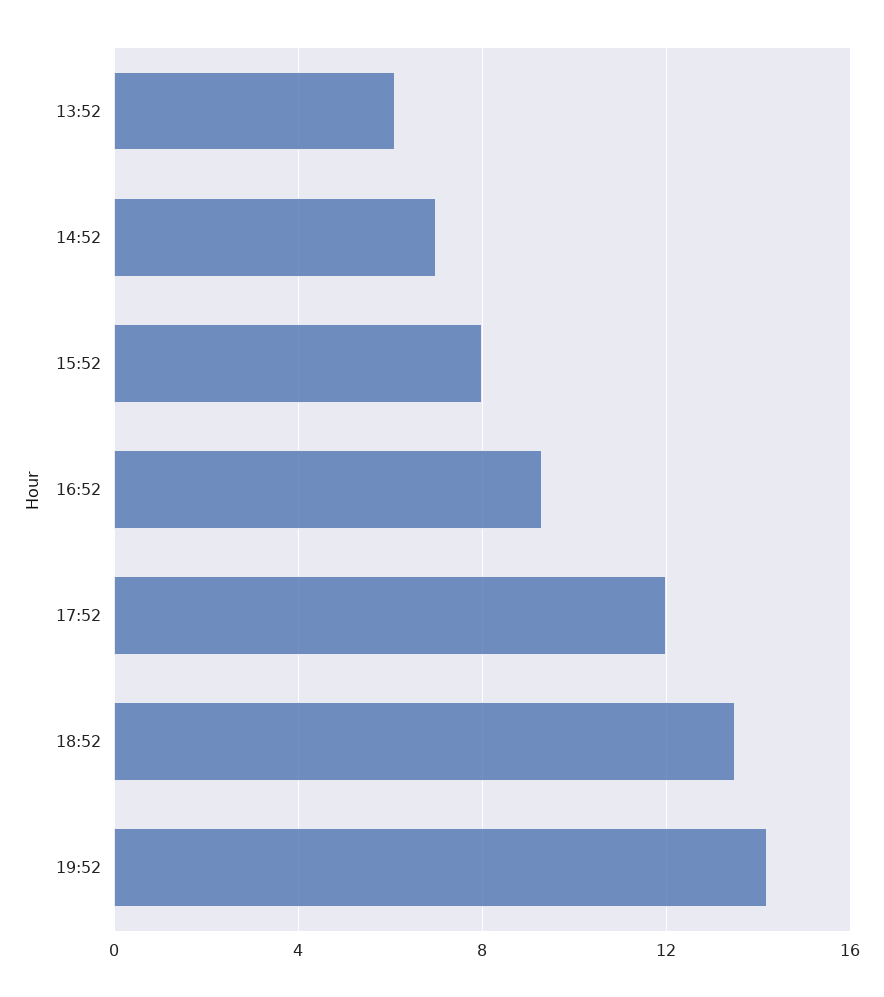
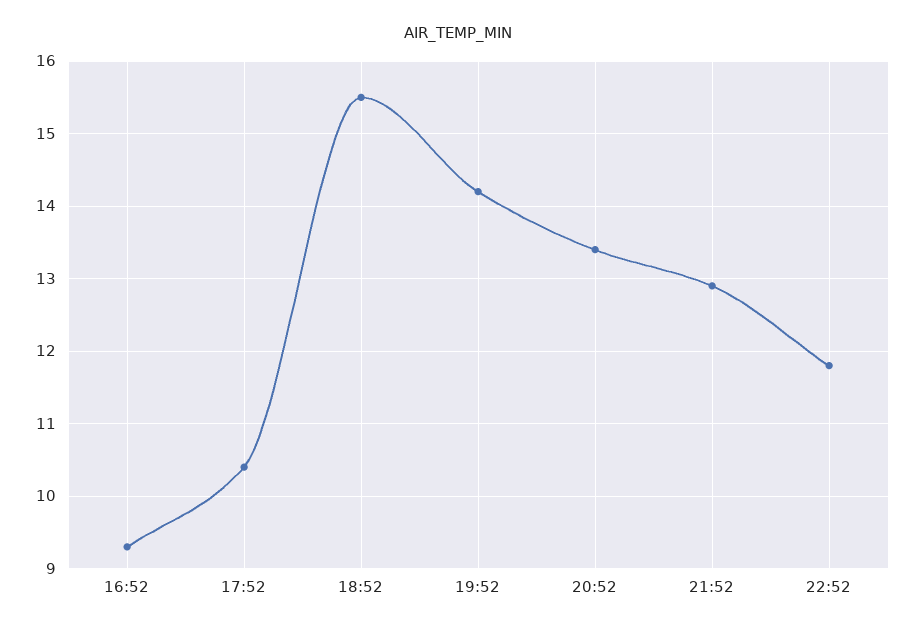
13:52: 6 -> none
14:52: 7 -> none
15:52: 8 -> none
17:52: 12 -> 10.4
18:52: 13.5 -> 15.5
20:52: none -> 13.4
21:52: none -> 12.9
22:52: none -> 11.8

